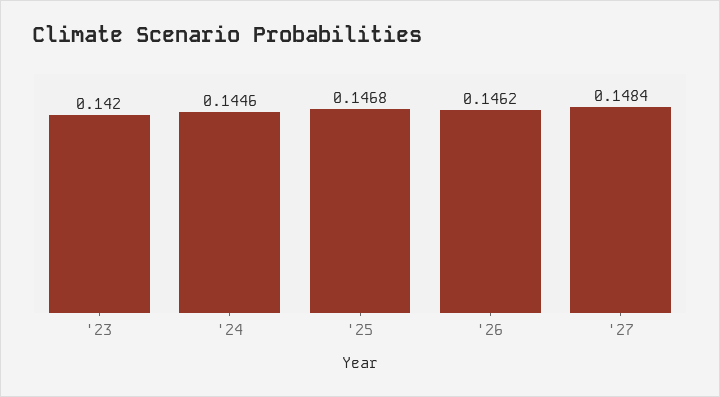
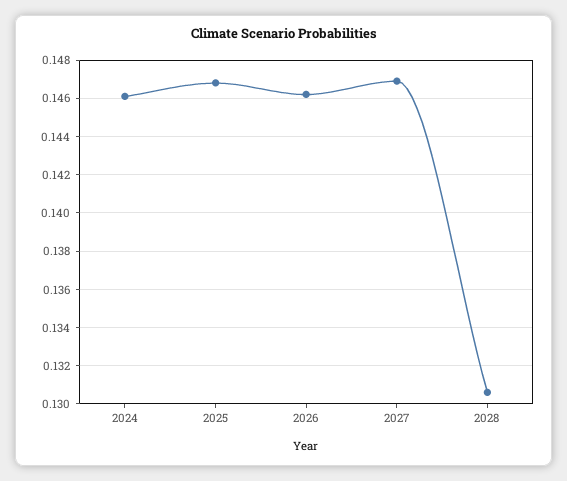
'23: 0.142 -> none
'24: 0.1446 -> 0.146
'27: 0.1484 -> 0.147
2028: none -> 0.1305

